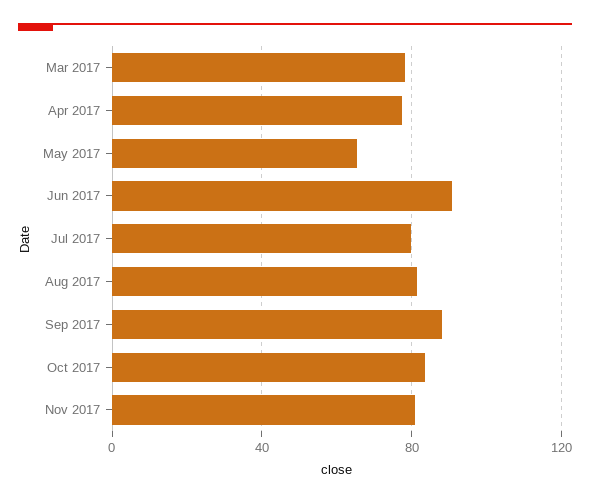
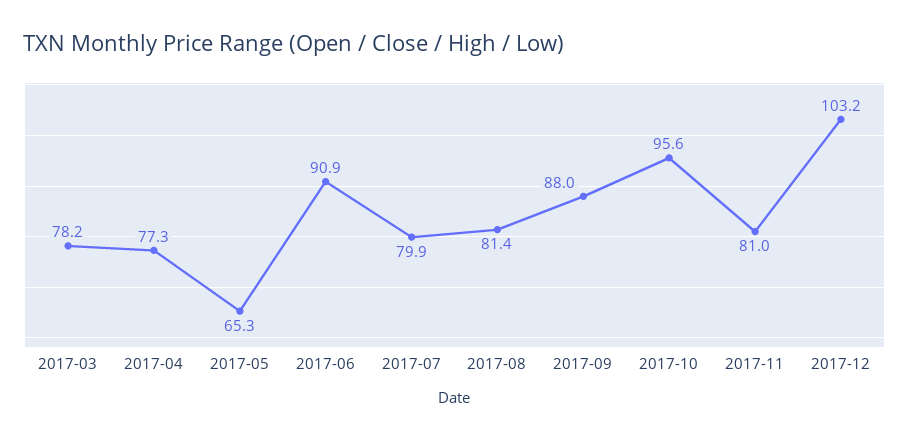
Oct 2017: 85 -> 95.6
2017-12: none -> 103.2

